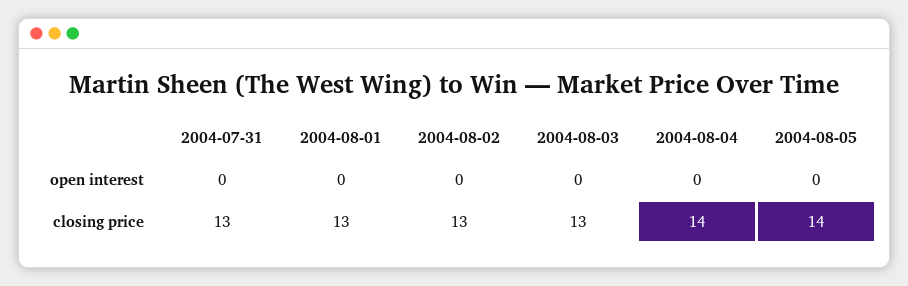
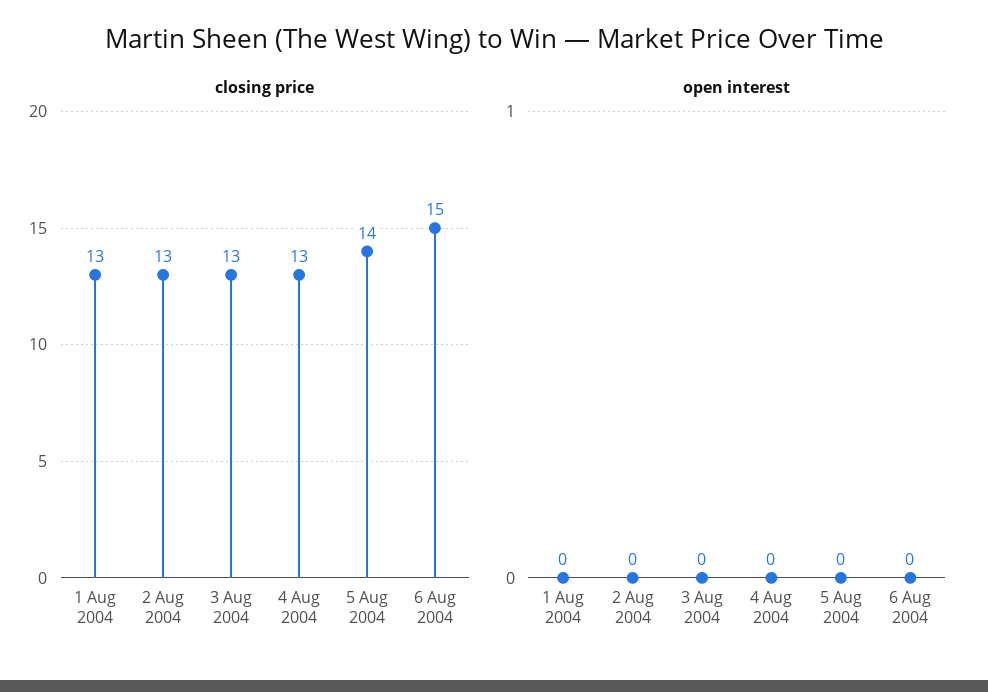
open interest, 2004-07-31: 0 -> none
closing price, 2004-07-31: 13 -> none
closing price, 2004-08-04: 14 -> 13
closing price, 6 Aug 2004: none -> 15
open interest, 6 Aug 2004: none -> 0

